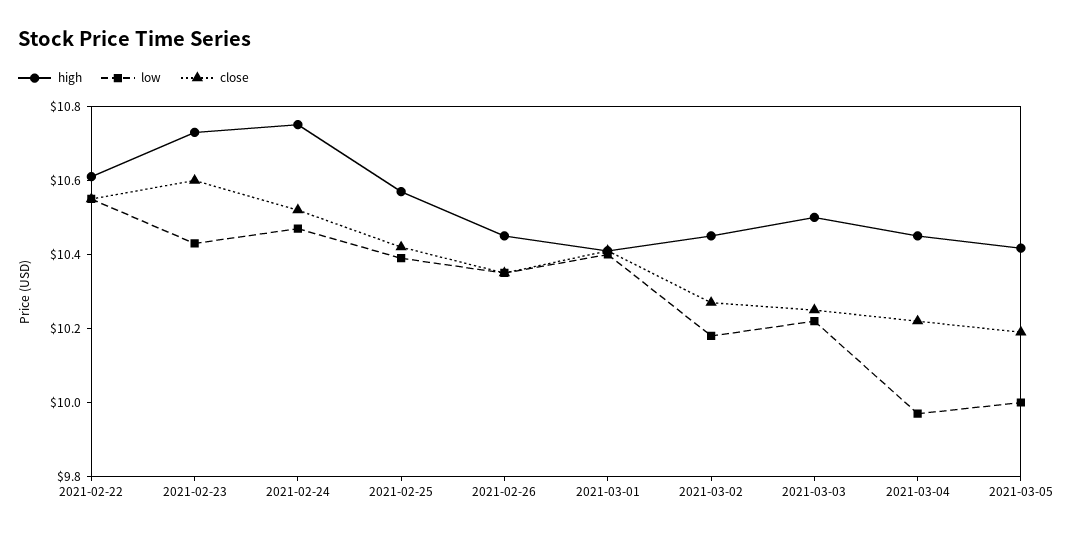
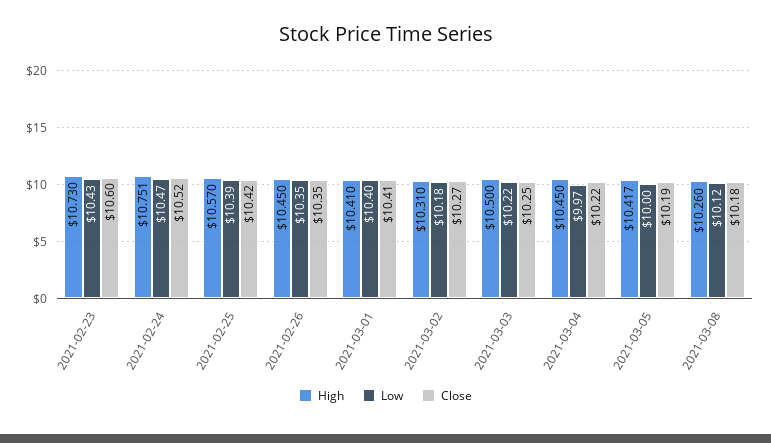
high, 2021-02-22: 10.6 -> none
low, 2021-02-22: 10.55 -> none
close, 2021-02-22: 10.55 -> none
high, 2021-03-02: 10.45 -> 10.31
high, 2021-03-08: none -> 10.26
low, 2021-03-08: none -> 10.12
close, 2021-03-08: none -> 10.18

